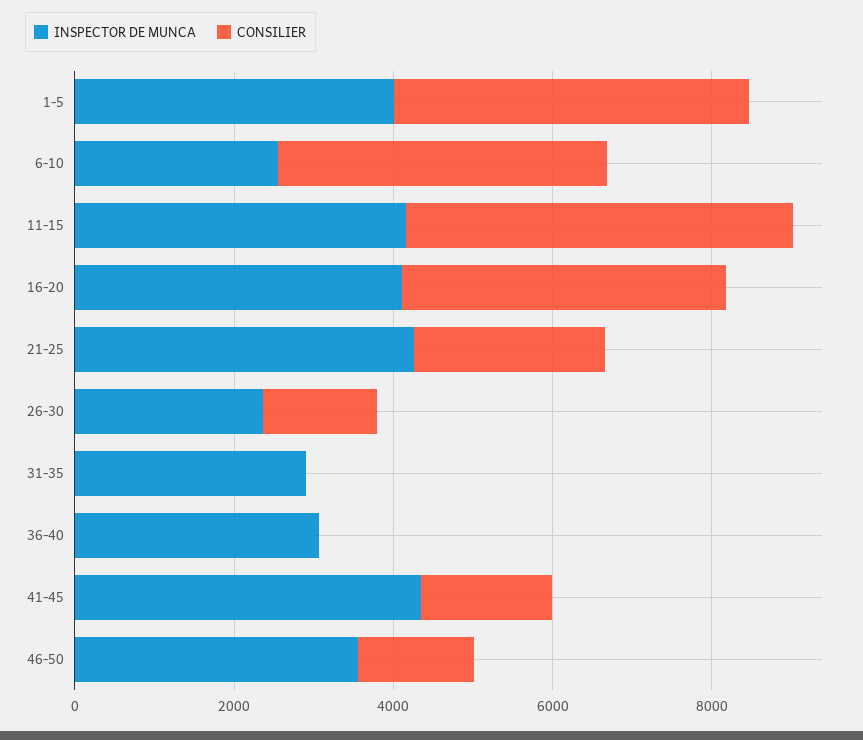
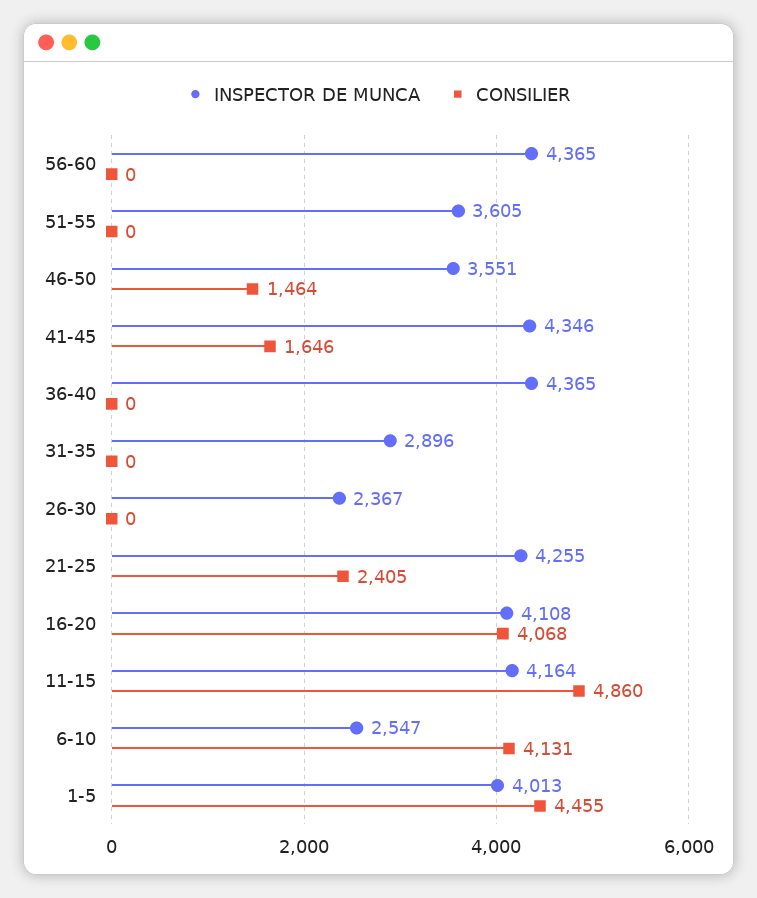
CONSILIER, 26-30: 1500 -> 0
INSPECTOR DE MUNCA, 36-40: 3000 -> 4365
INSPECTOR DE MUNCA, 56-60: none -> 4365
CONSILIER, 56-60: none -> 0
INSPECTOR DE MUNCA, 51-55: none -> 3605
CONSILIER, 51-55: none -> 0

